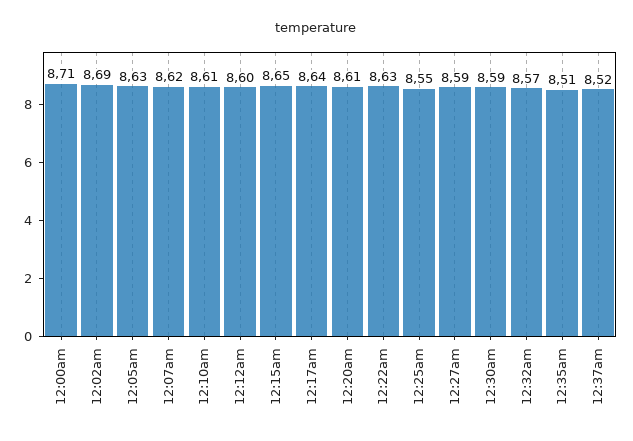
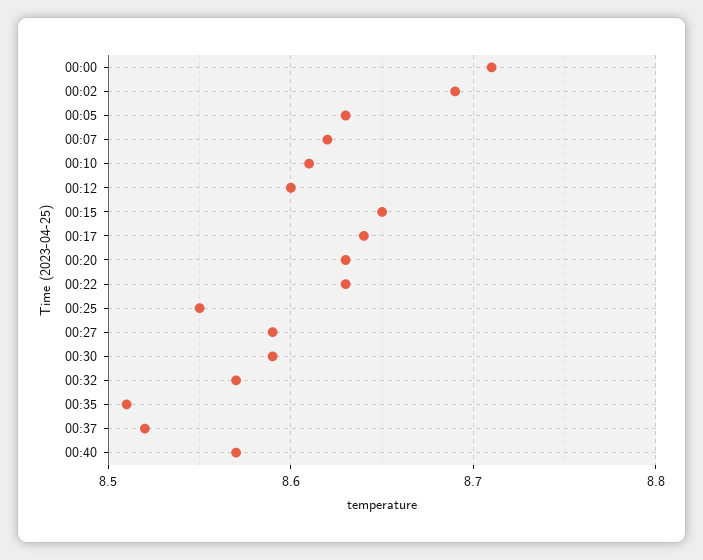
12:20am: 8.61 -> 8.63
00:40: none -> 8.57

